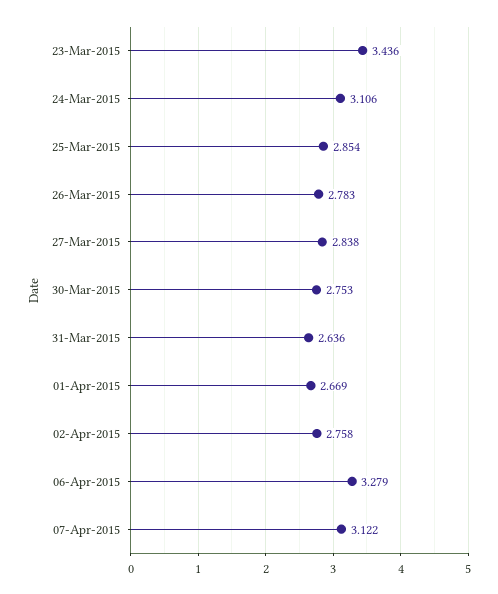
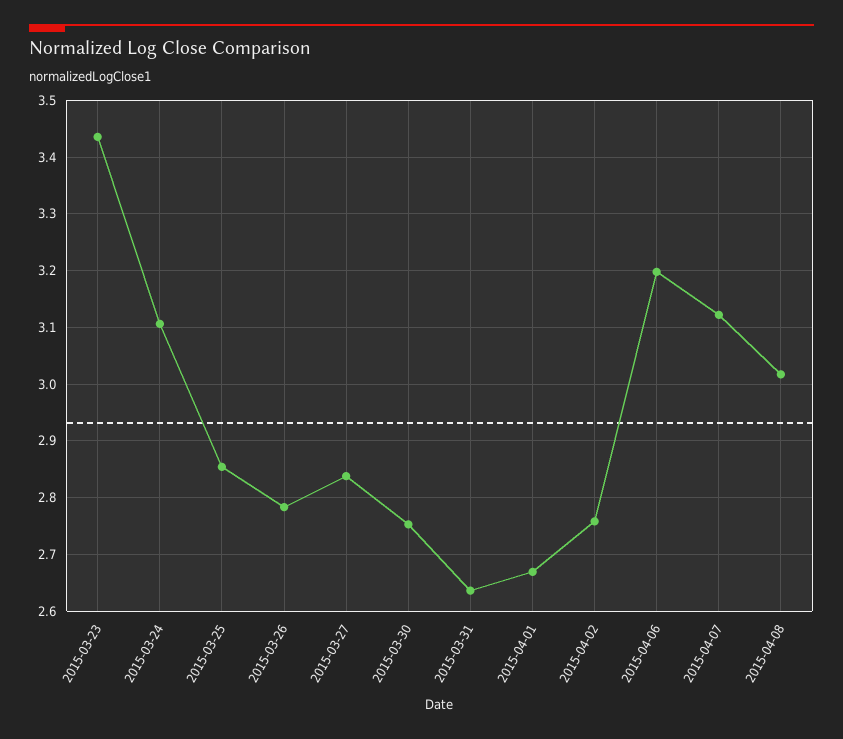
06-Apr-2015: 3.279 -> 3.2
2015-04-08: none -> 3.02

